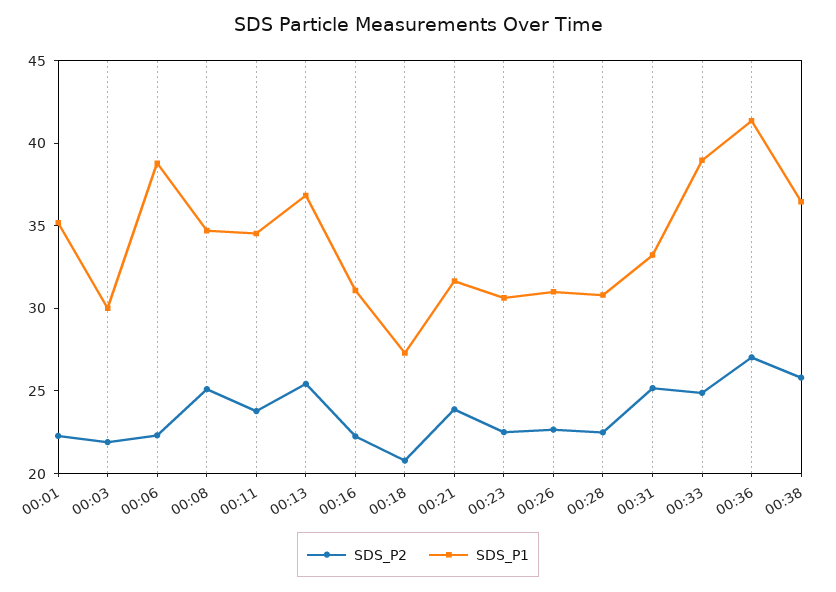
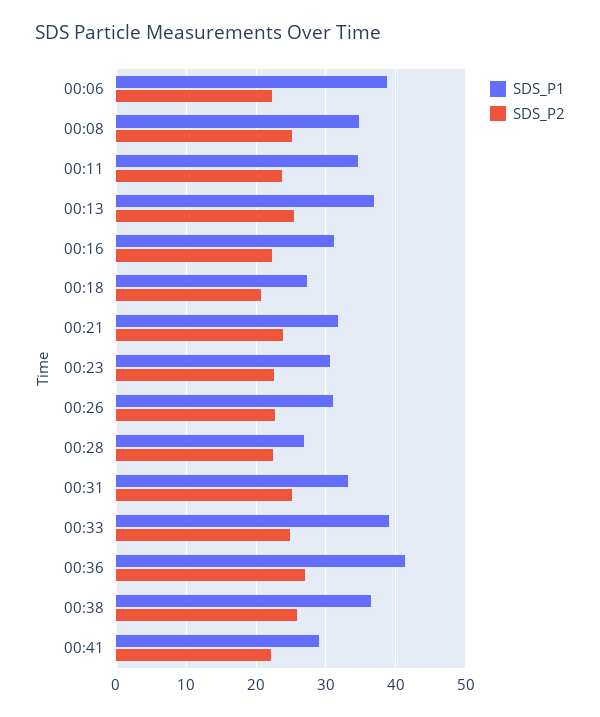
SDS_P2, 00:01: 22 -> none
SDS_P1, 00:01: 35 -> none
SDS_P2, 00:03: 22 -> none
SDS_P1, 00:03: 30 -> none
SDS_P1, 00:28: 31 -> 27
SDS_P1, 00:41: none -> 29
SDS_P2, 00:41: none -> 22

